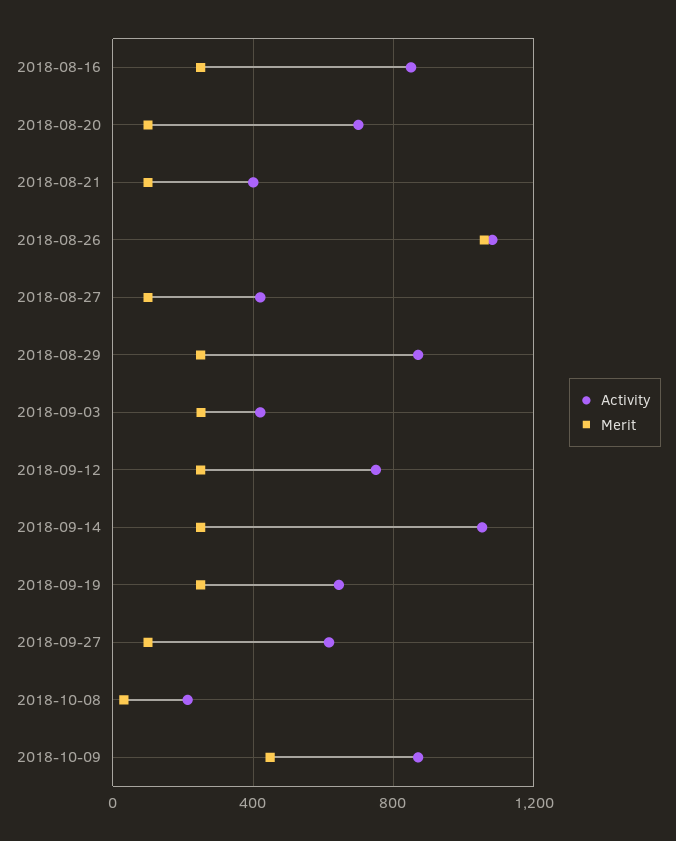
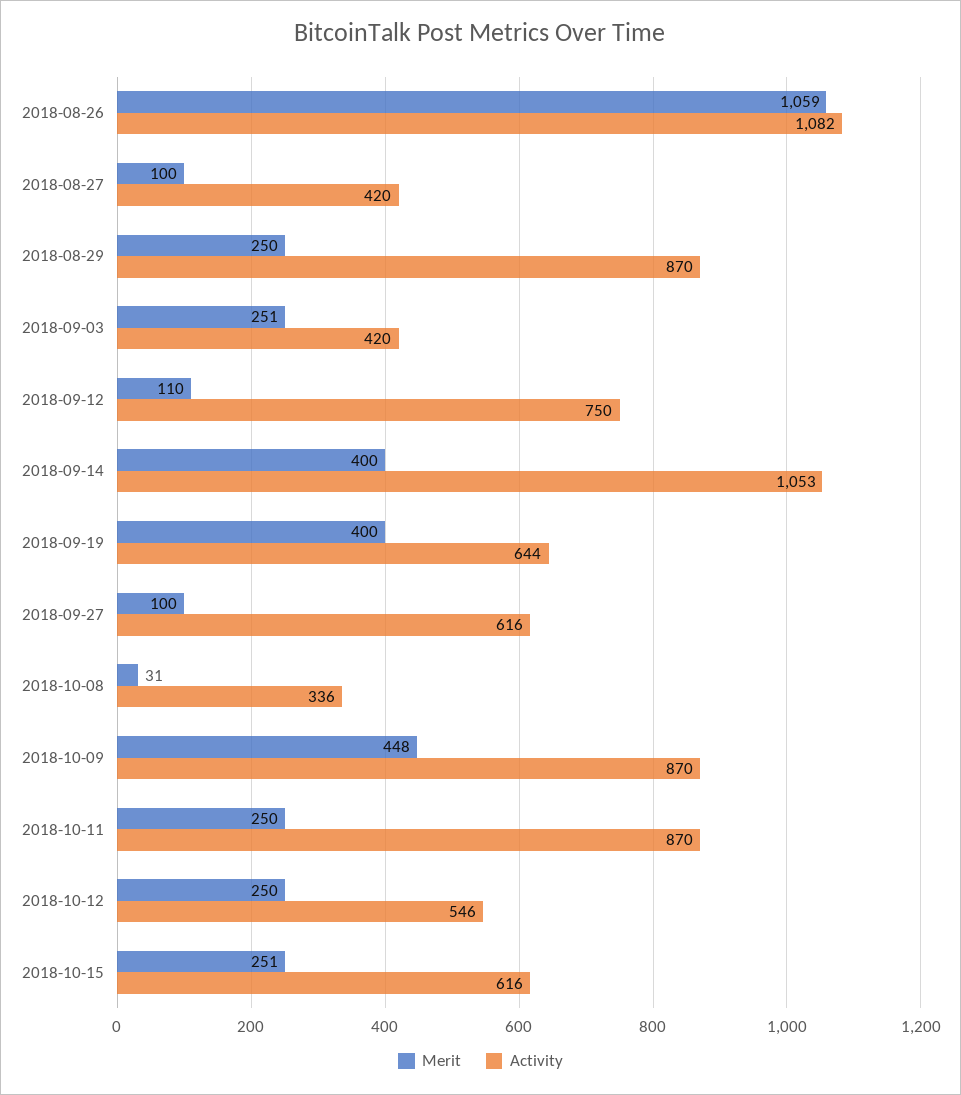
Activity, 2018-08-16: 850 -> none
Merit, 2018-08-16: 250 -> none
Activity, 2018-08-20: 700 -> none
Merit, 2018-08-20: 100 -> none
Activity, 2018-08-21: 400 -> none
Merit, 2018-08-21: 100 -> none
Merit, 2018-09-12: 250 -> 110
Merit, 2018-09-14: 250 -> 400
Merit, 2018-09-19: 250 -> 400
Activity, 2018-10-08: 200 -> 336
Merit, 2018-10-11: none -> 250
Activity, 2018-10-11: none -> 870
Merit, 2018-10-12: none -> 250
Activity, 2018-10-12: none -> 546
Merit, 2018-10-15: none -> 251
Activity, 2018-10-15: none -> 616

